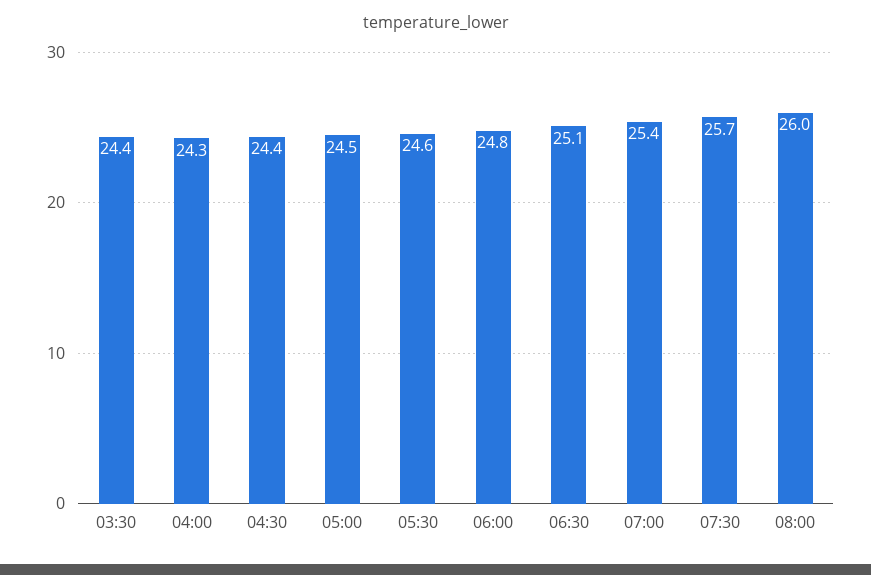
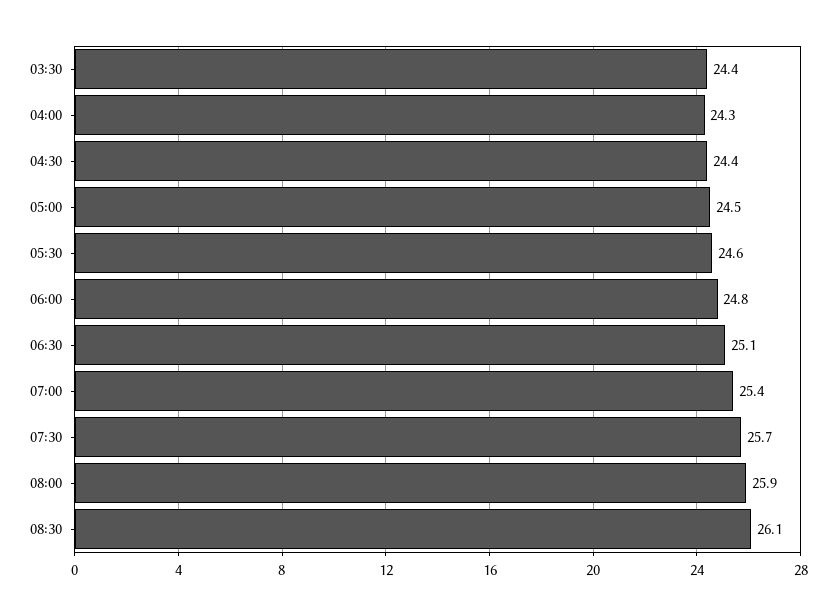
08:00: 26 -> 25.9
08:30: none -> 26.1

